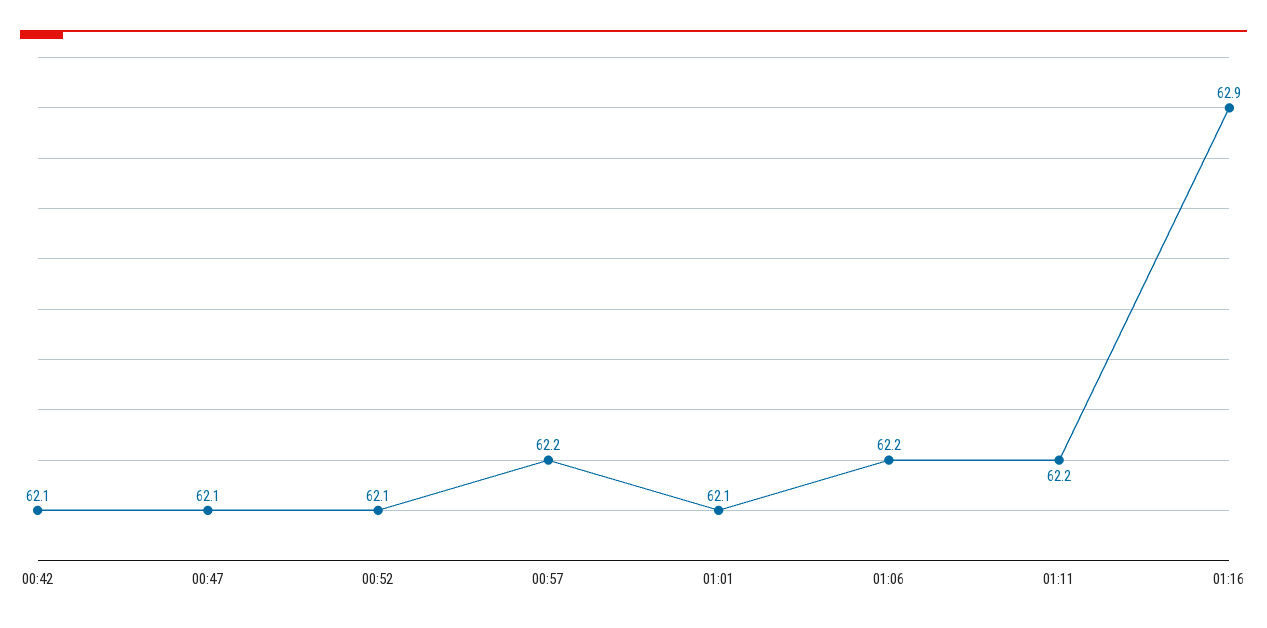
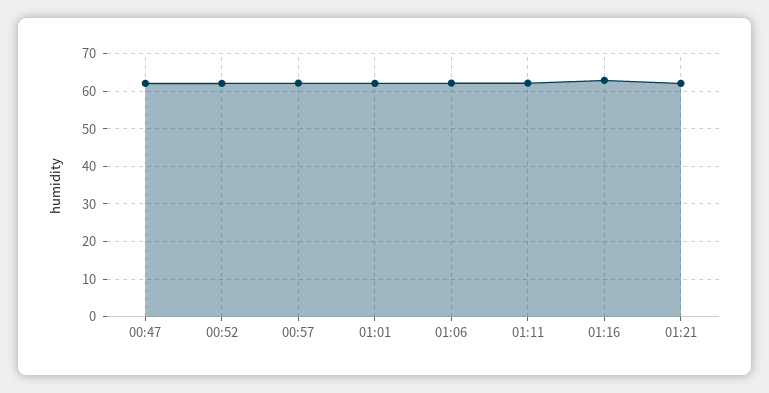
00:42: 62.1 -> none
01:21: none -> 62

